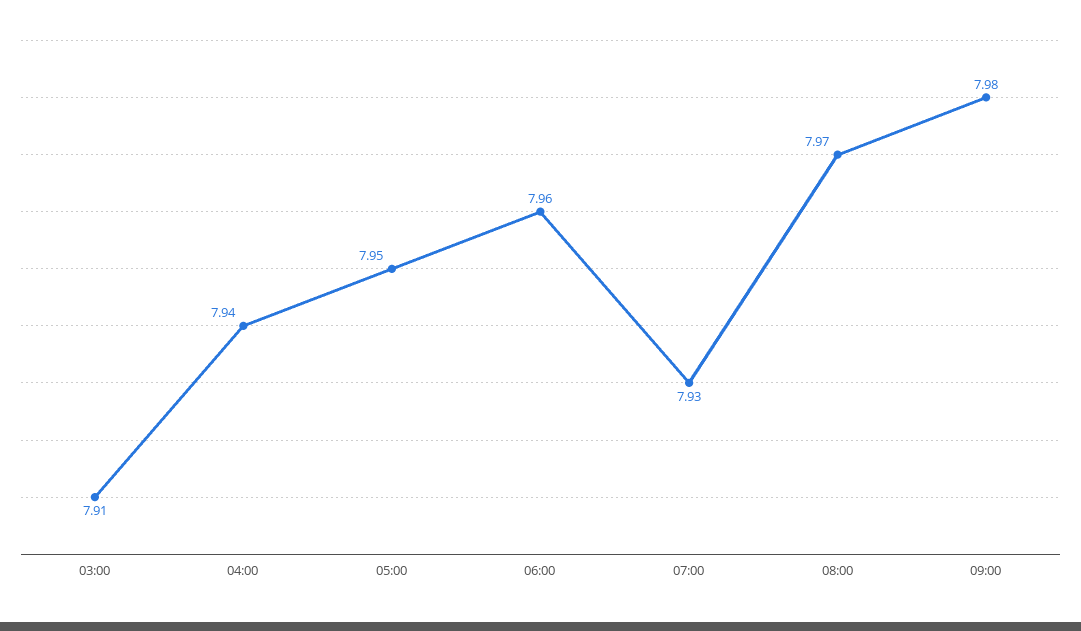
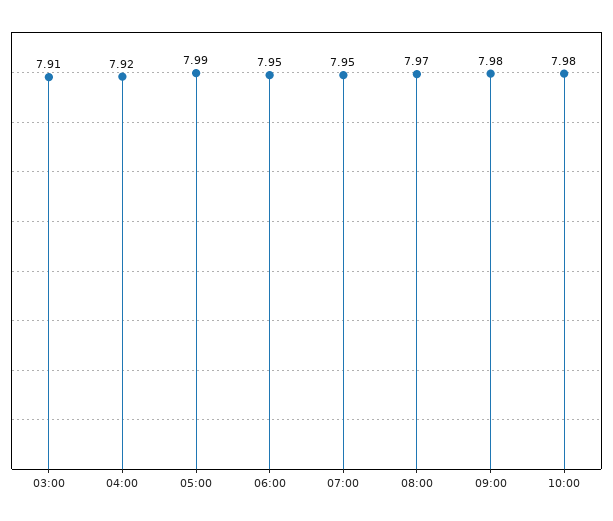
04:00: 7.94 -> 7.92
05:00: 7.95 -> 7.99
06:00: 7.96 -> 7.95
07:00: 7.93 -> 7.95
10:00: none -> 7.98

